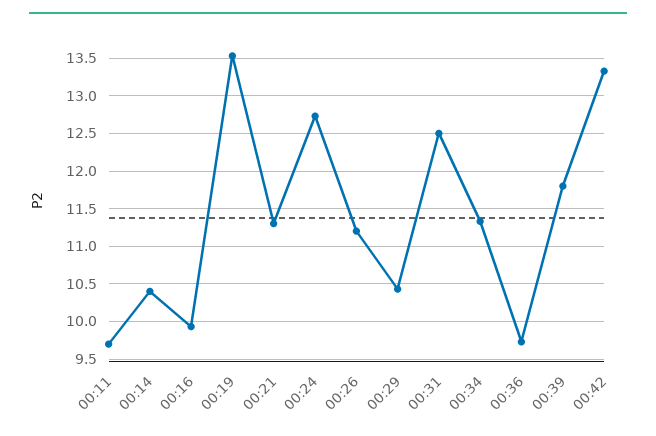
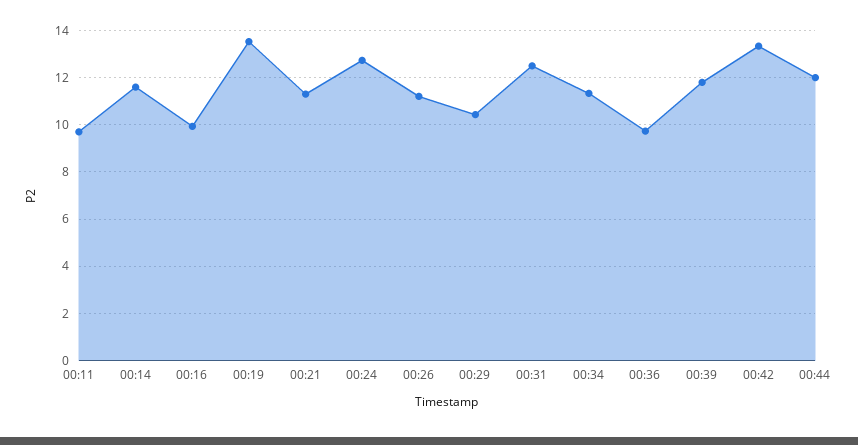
00:14: 10.4 -> 11.5
00:44: none -> 12

